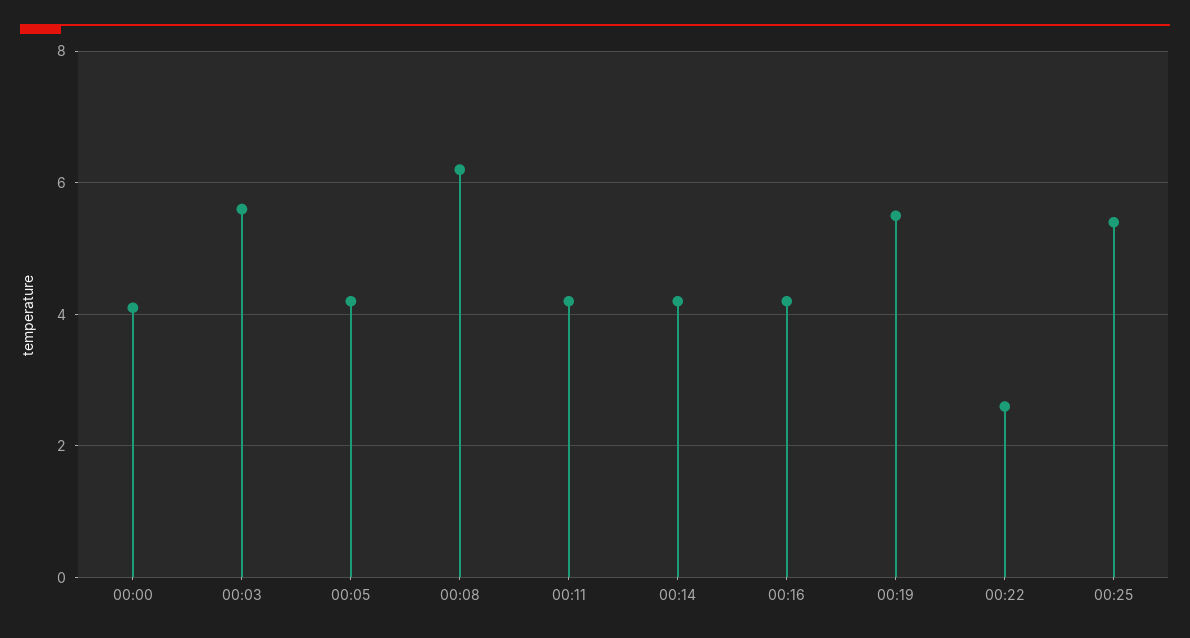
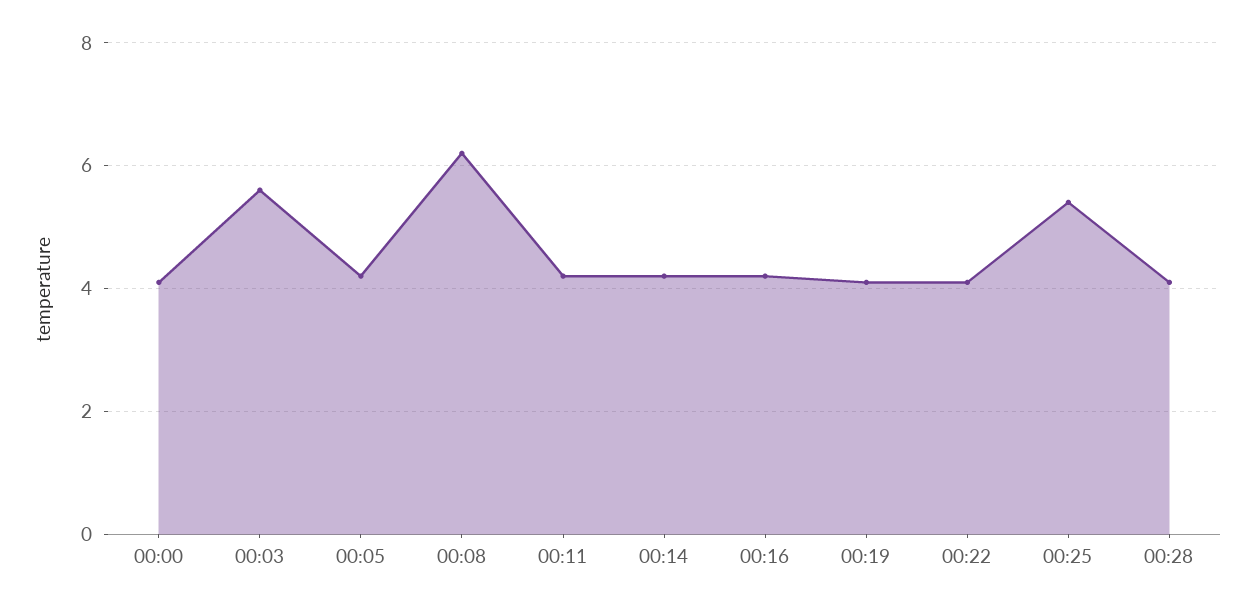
00:19: 5.5 -> 4
00:22: 2.5 -> 4
00:28: none -> 4

